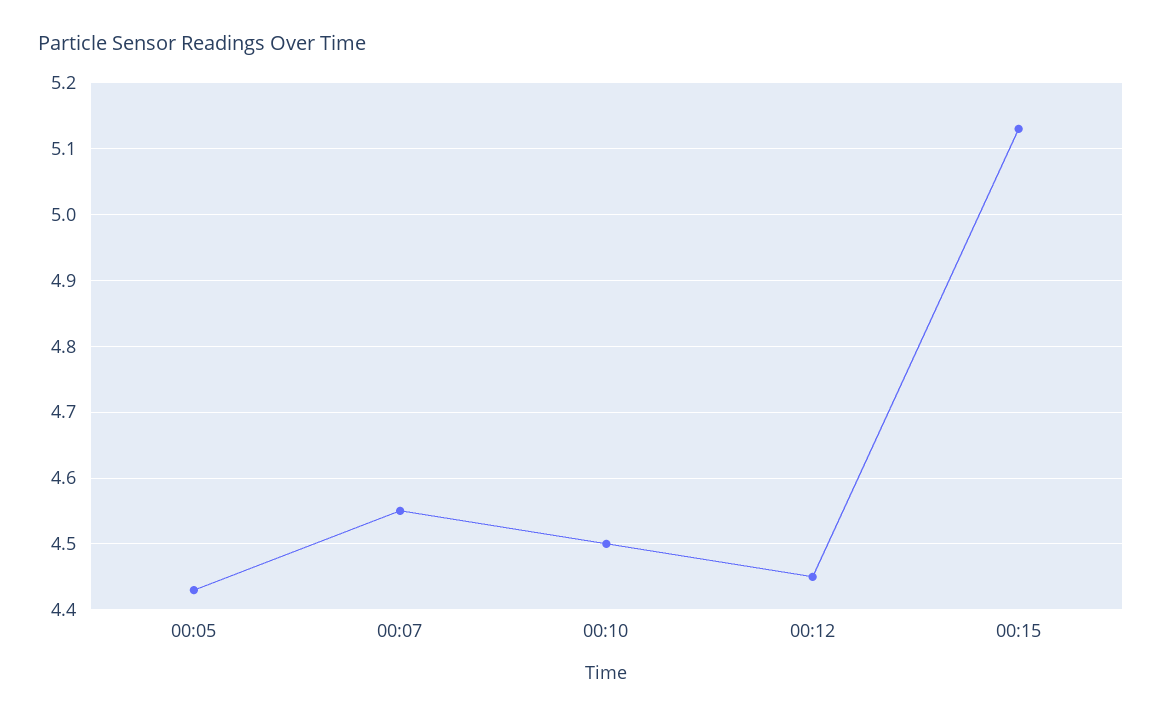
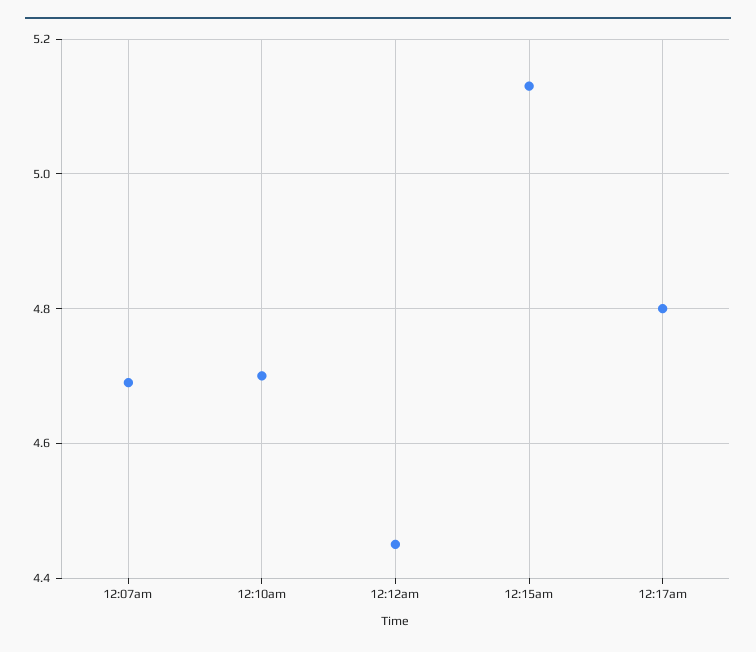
00:05: 4.43 -> none
00:07: 4.55 -> 4.7
00:10: 4.5 -> 4.7
12:17am: none -> 4.8

